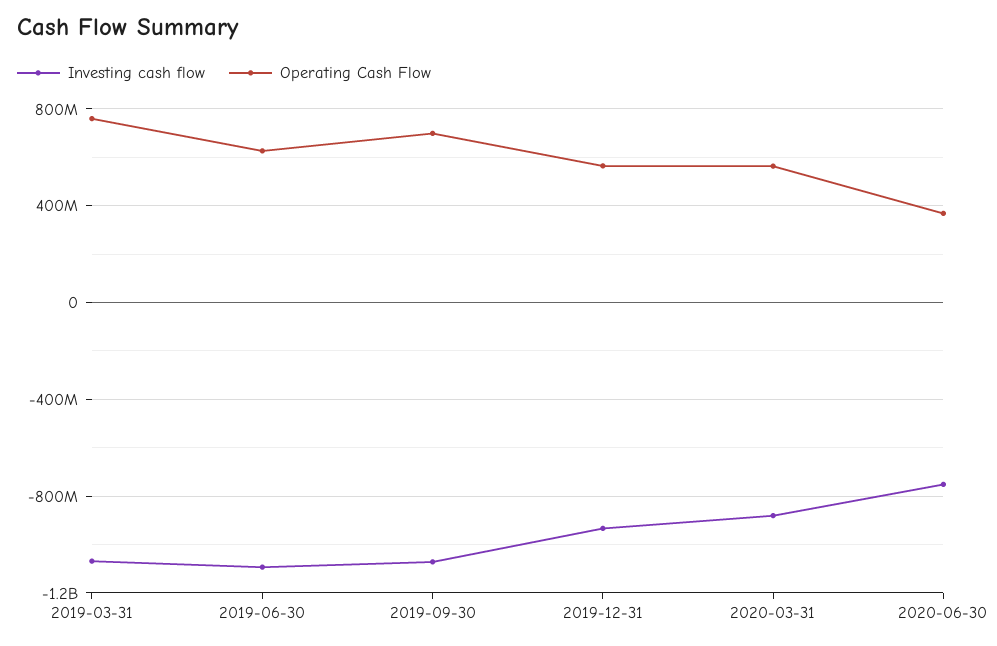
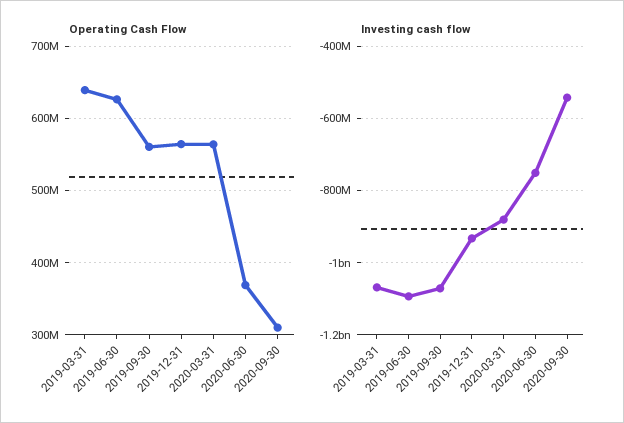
Operating Cash Flow, 2019-03-31: 750000000 -> 640000000
Operating Cash Flow, 2019-09-30: 700000000 -> 560000000
Operating Cash Flow, 2020-09-30: none -> 310000000
Investing cash flow, 2020-09-30: none -> -540000000

